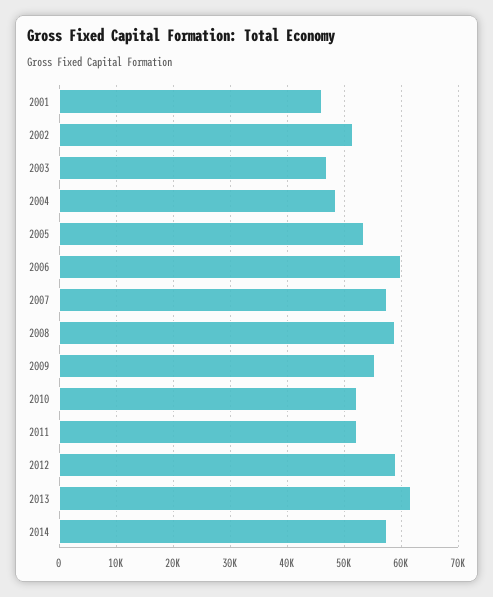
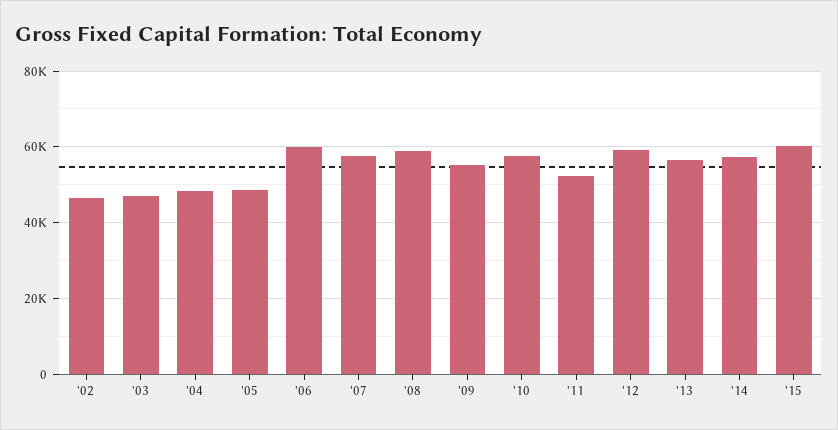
2001: 46000 -> none
2002: 52000 -> 46000
2005: 54000 -> 48000
2010: 52000 -> 58000
2013: 62000 -> 56000
'15: none -> 60000

